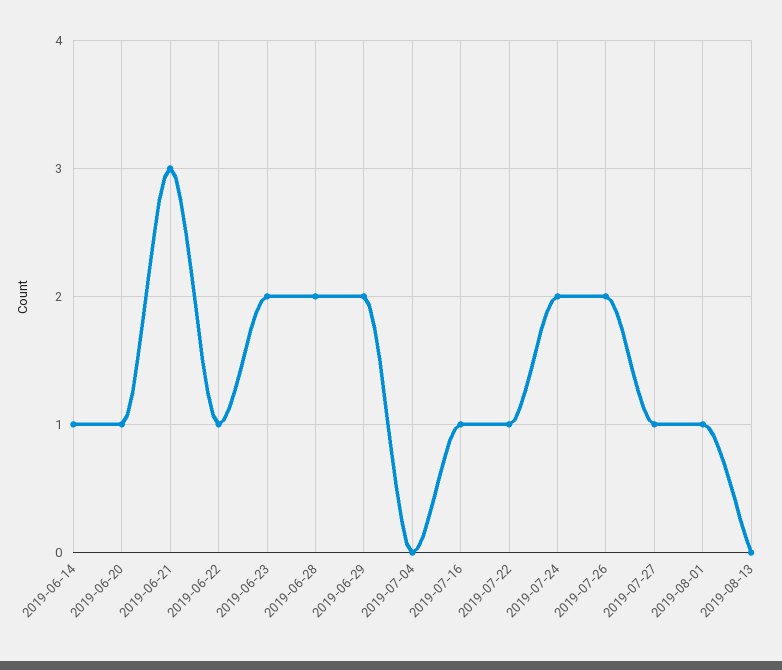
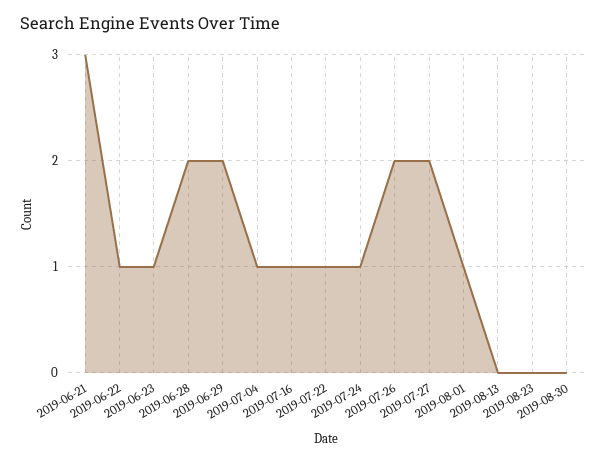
2019-06-14: 1 -> none
2019-06-20: 1 -> none
2019-06-23: 2 -> 1
2019-07-04: 0 -> 1
2019-07-24: 2 -> 1
2019-07-27: 1 -> 2
2019-08-23: none -> 0
2019-08-30: none -> 0

